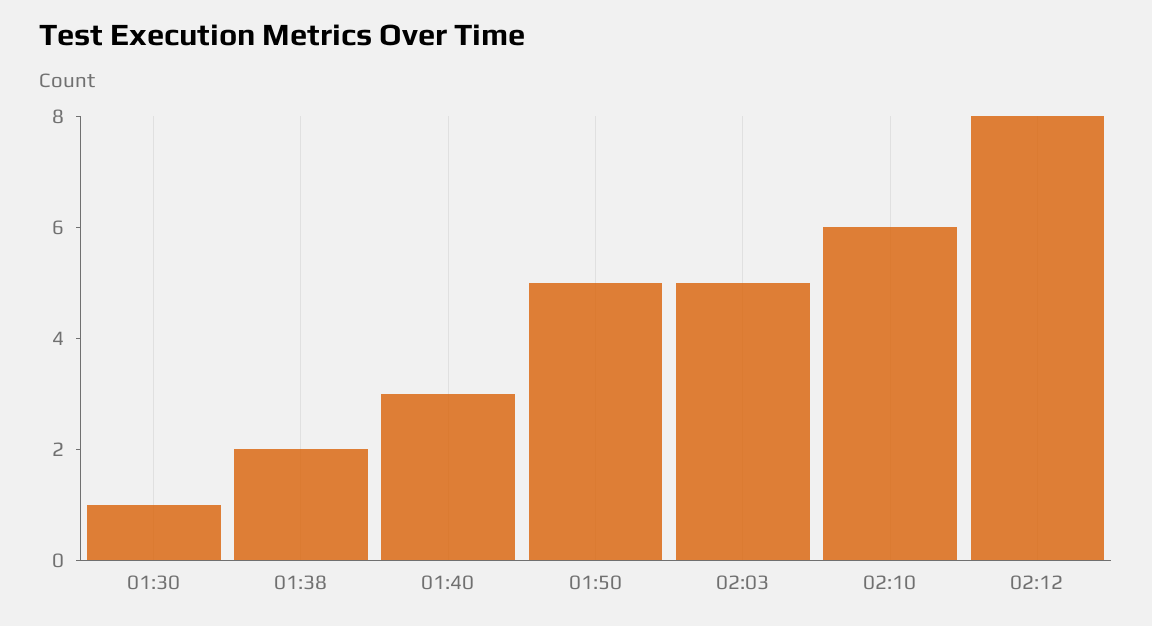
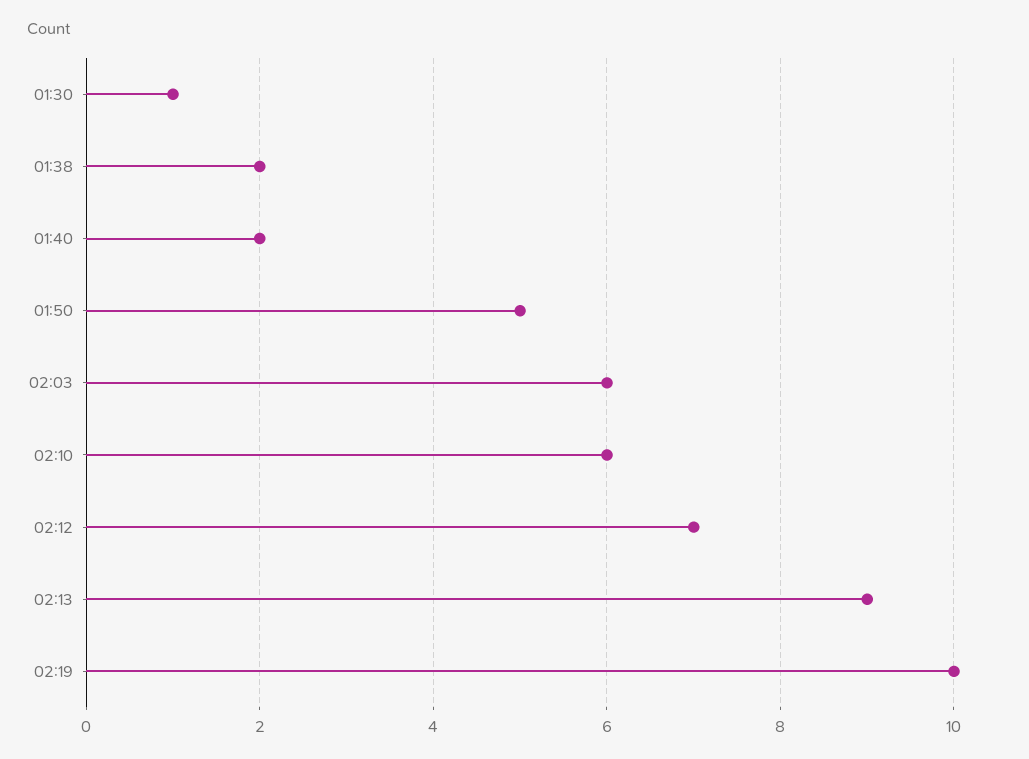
01:40: 3 -> 2
02:03: 5 -> 6
02:12: 8 -> 7
02:13: none -> 9
02:19: none -> 10

